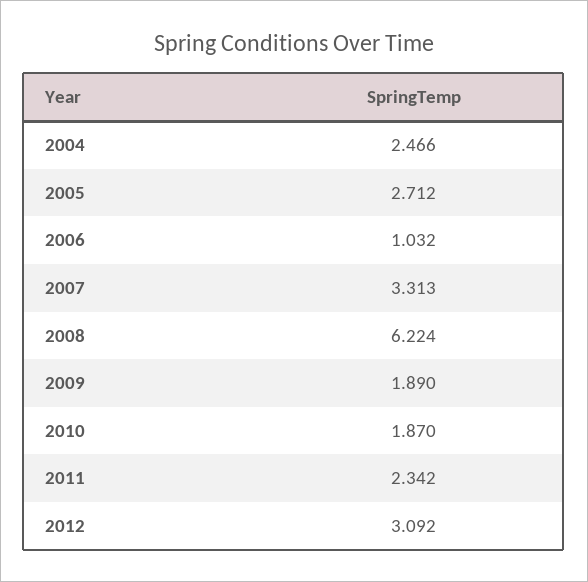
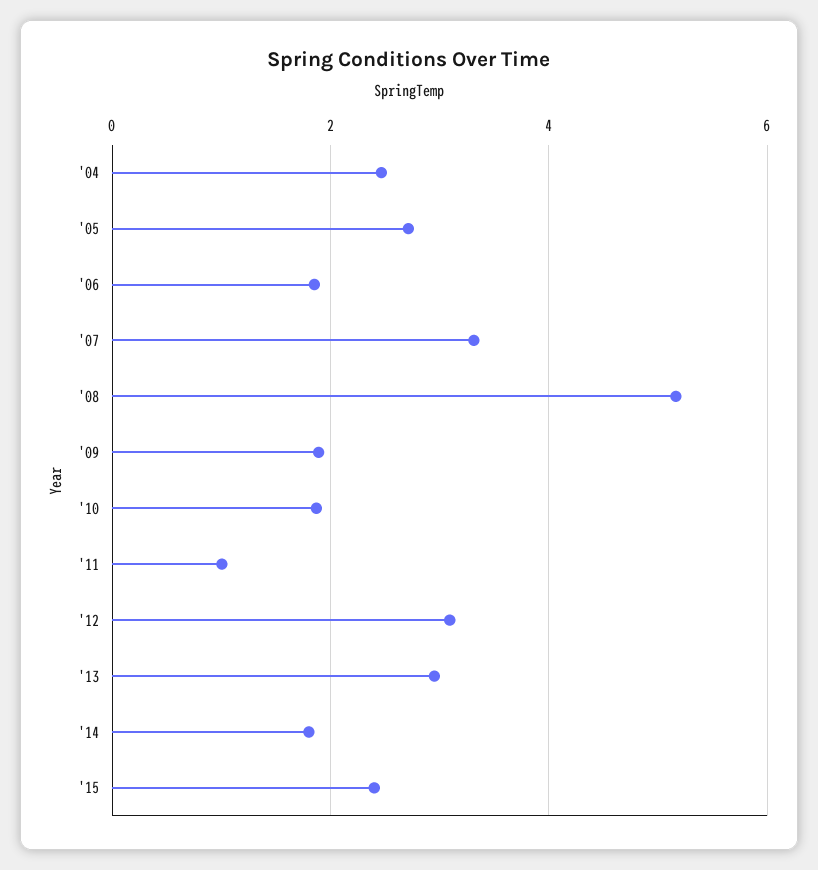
2006: 1.032 -> 1.8
2008: 6.224 -> 5.2
2011: 2.342 -> 1
'13: none -> 3
'14: none -> 1.8
'15: none -> 2.4

